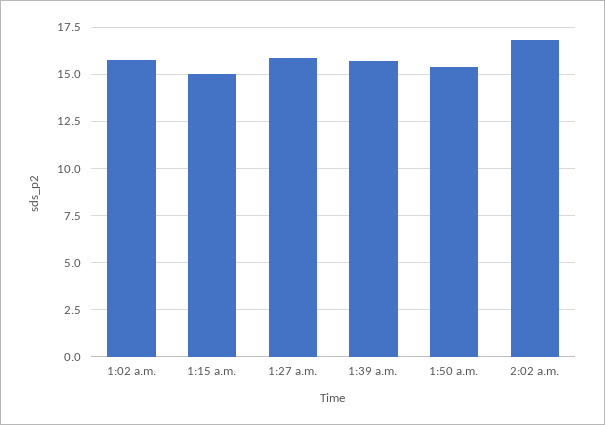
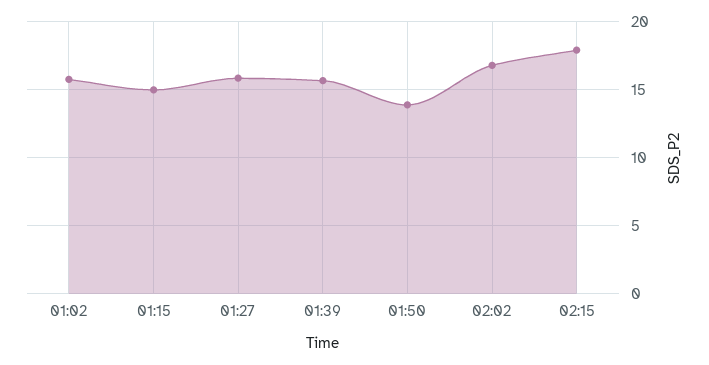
1:50 a.m.: 15.5 -> 14
02:15: none -> 18

